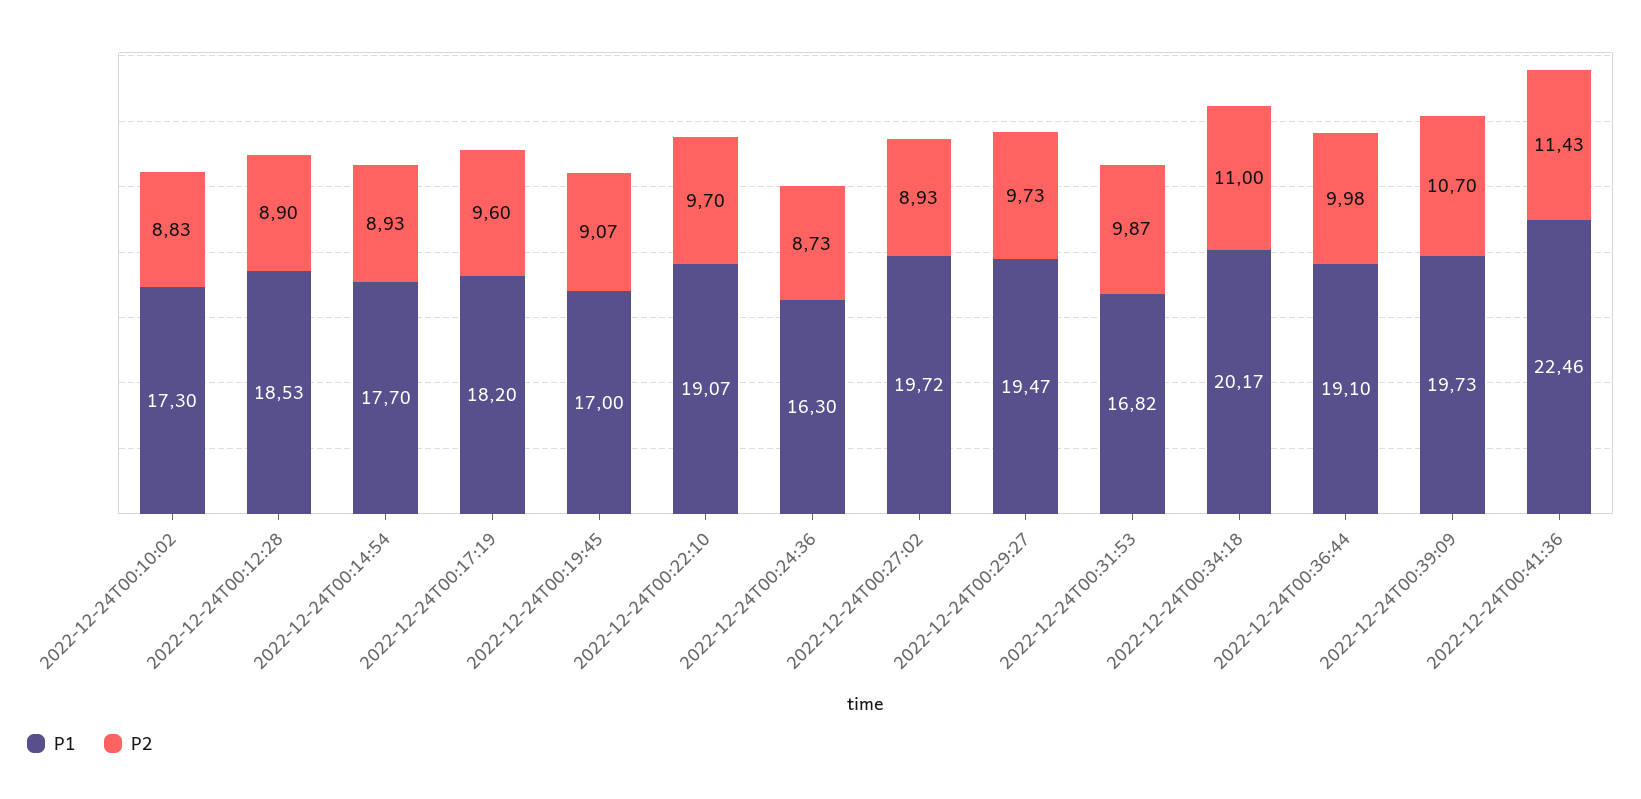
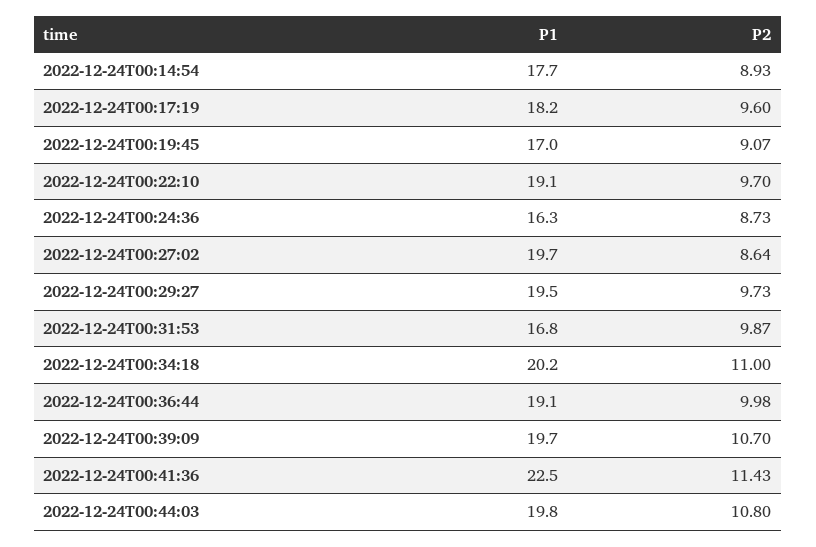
P1, 2022-12-24T00:10:02: 17.3 -> none
P2, 2022-12-24T00:10:02: 8.83 -> none
P1, 2022-12-24T00:12:28: 18.53 -> none
P2, 2022-12-24T00:12:28: 8.9 -> none
P2, 2022-12-24T00:27:02: 8.93 -> 8.64
P1, 2022-12-24T00:44:03: none -> 19.8
P2, 2022-12-24T00:44:03: none -> 10.8

